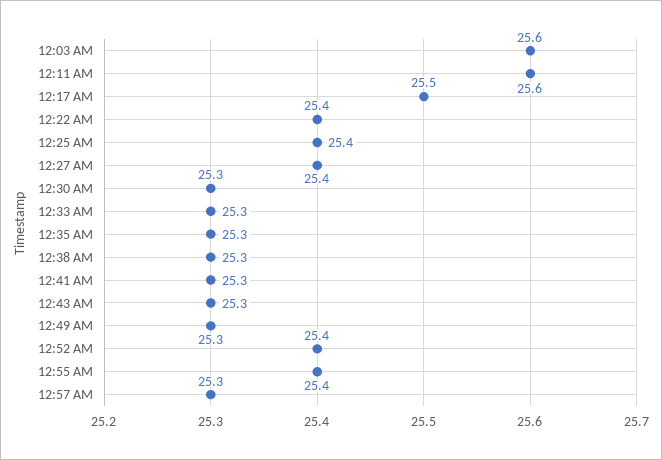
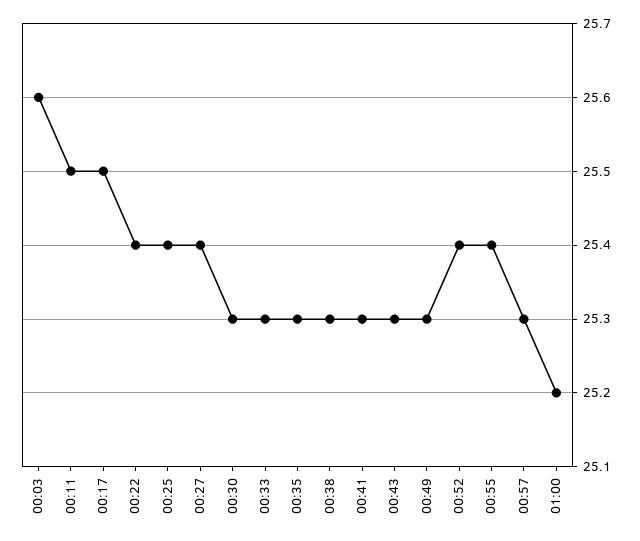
12:11 AM: 25.6 -> 25.5
01:00: none -> 25.2

